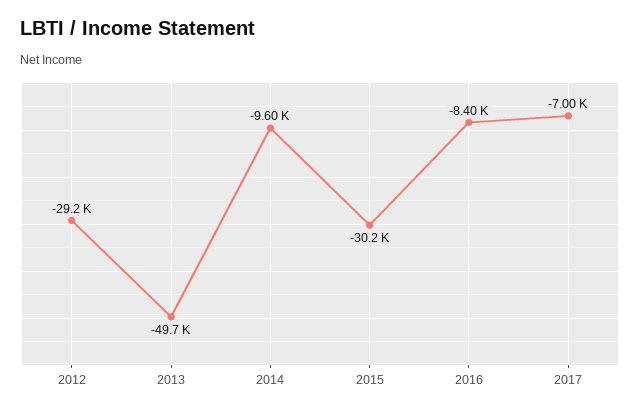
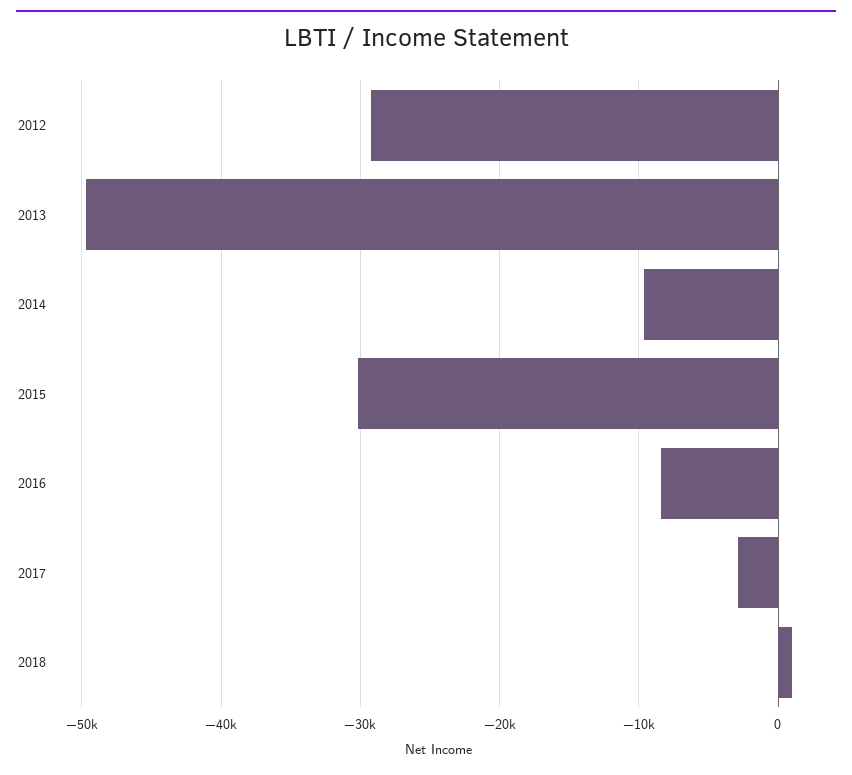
2017: -7000 -> -3000
2018: none -> 1000

